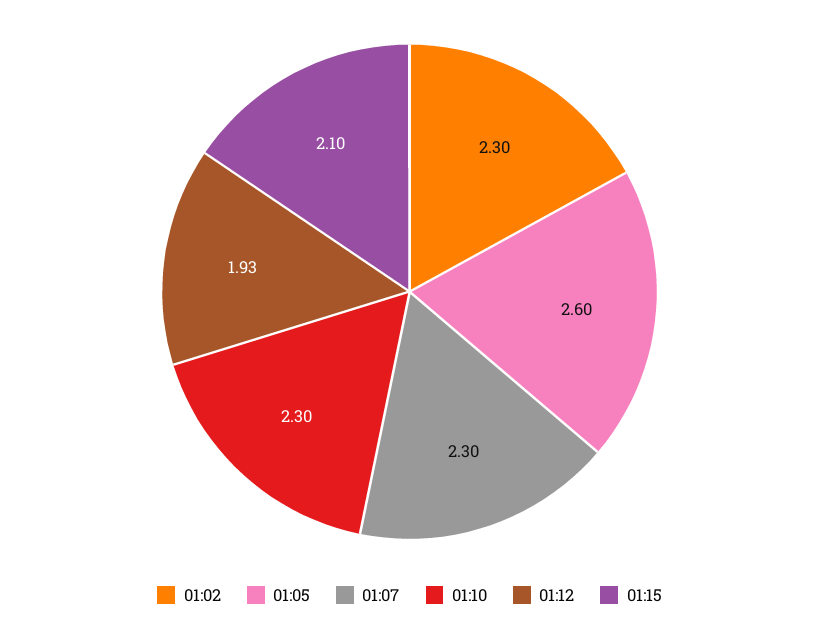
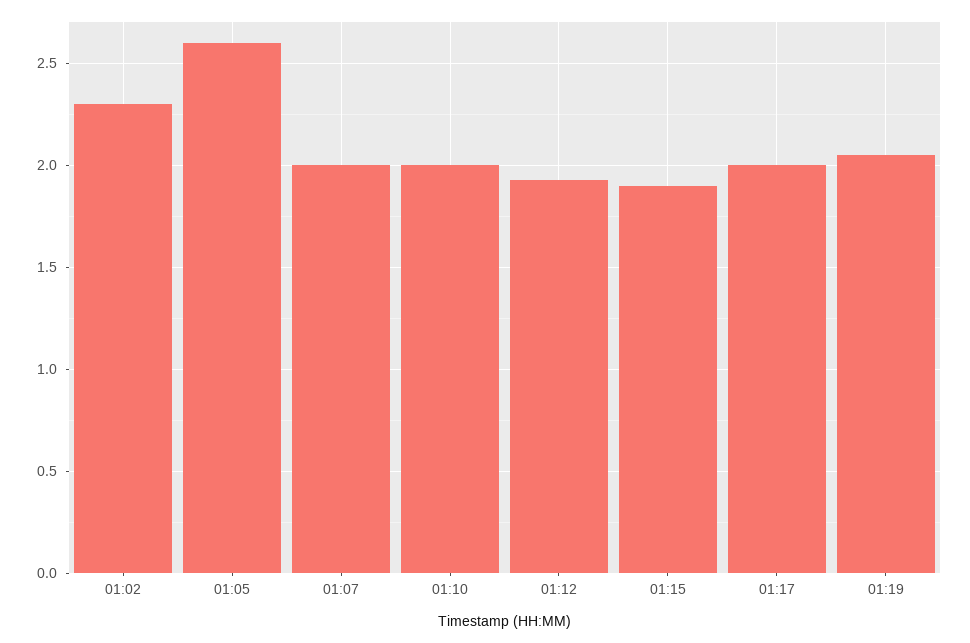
01:07: 2.3 -> 2
01:10: 2.3 -> 2
01:15: 2.1 -> 1.9
01:17: none -> 2
01:19: none -> 2.05

